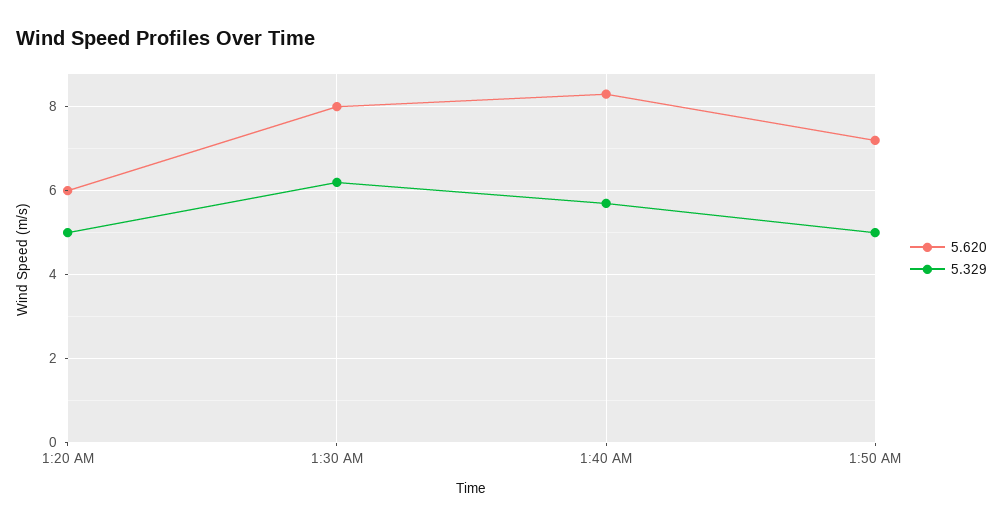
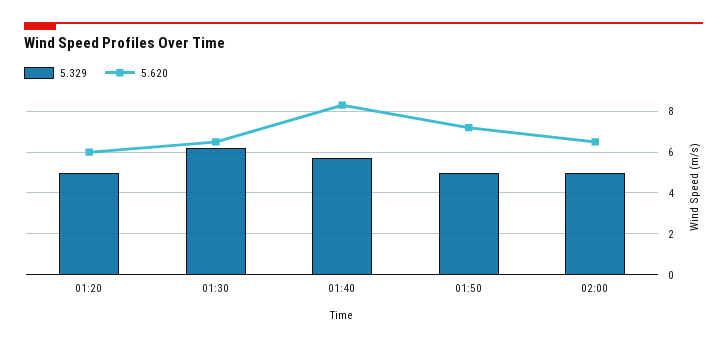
5.620, 1:30 AM: 8 -> 6.5
5.329, 02:00: none -> 5
5.620, 02:00: none -> 6.5

